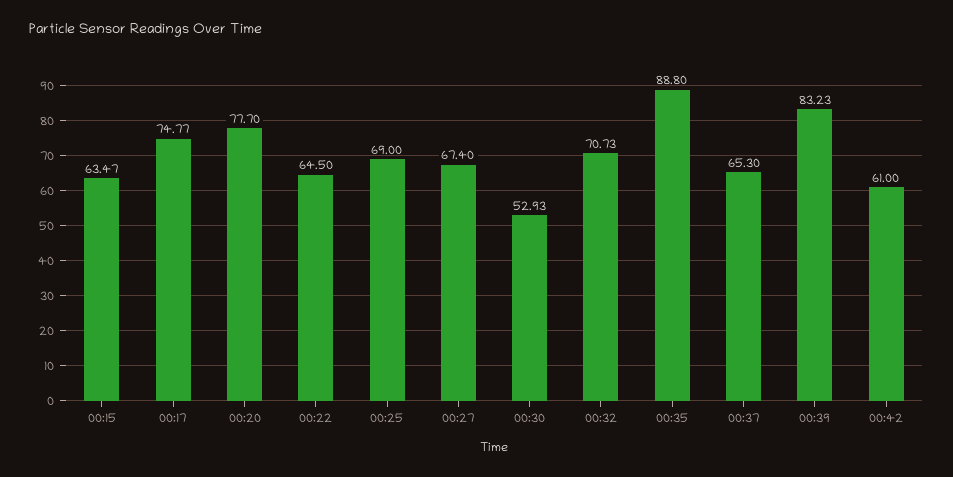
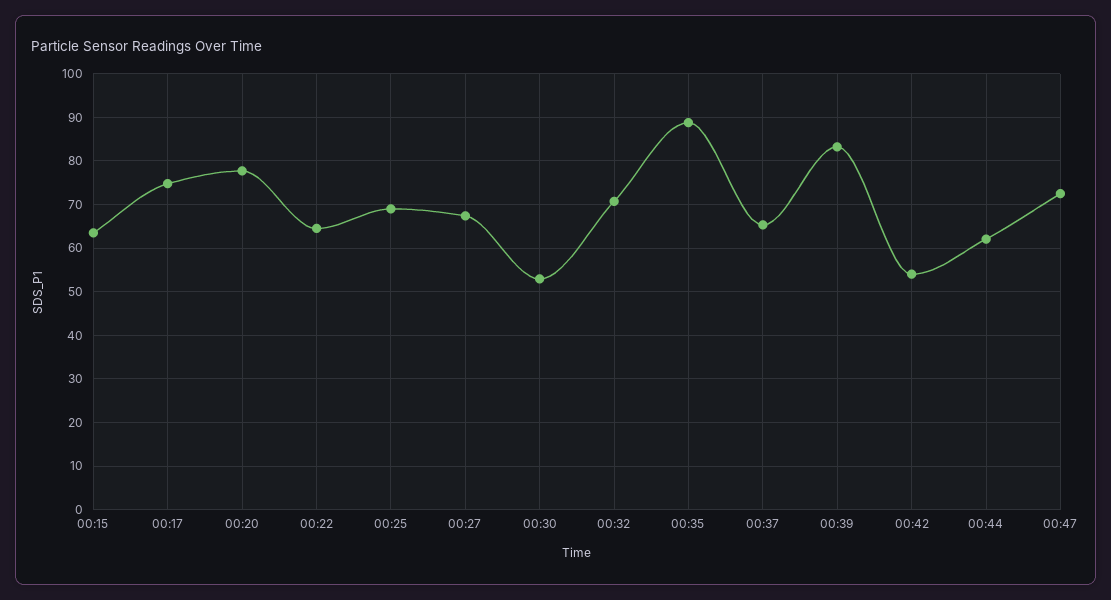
00:42: 61 -> 54
00:44: none -> 62
00:47: none -> 72

